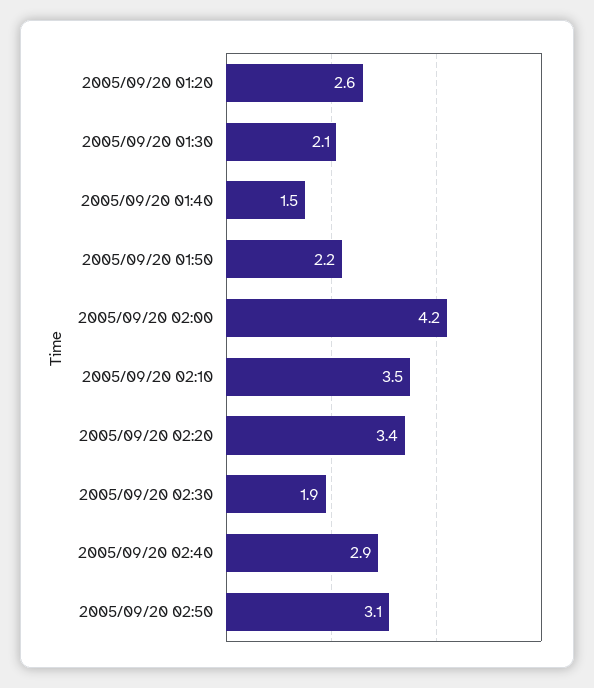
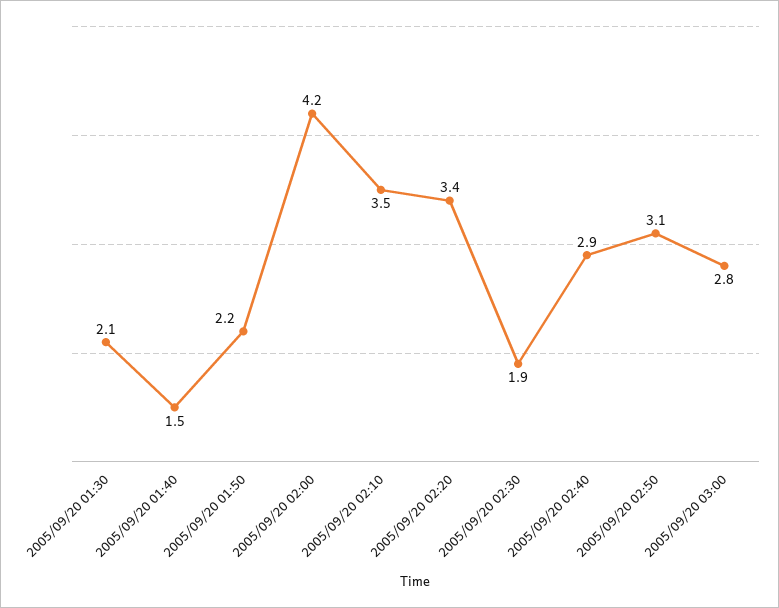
2005/09/20 01:20: 2.6 -> none
2005/09/20 03:00: none -> 2.8

